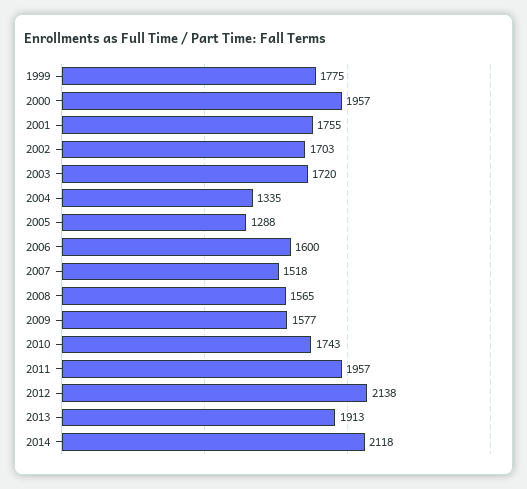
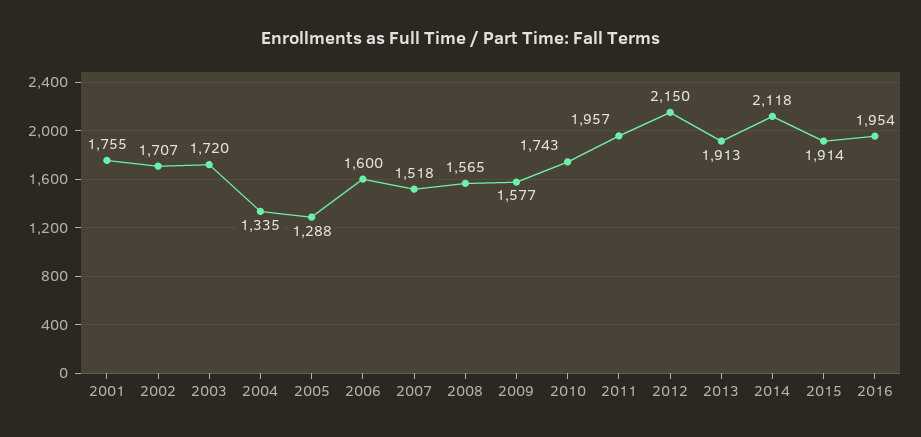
1999: 1775 -> none
2000: 1957 -> none
2002: 1703 -> 1707
2012: 2138 -> 2150
2015: none -> 1914
2016: none -> 1954

